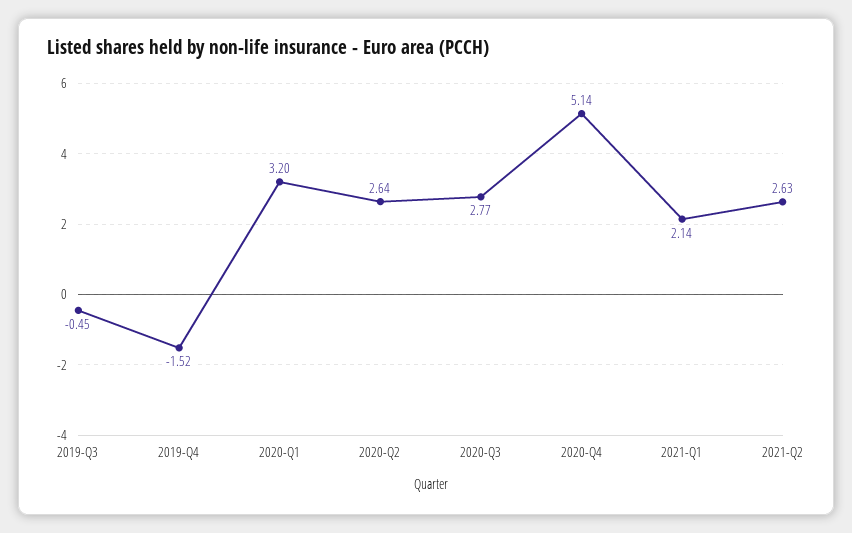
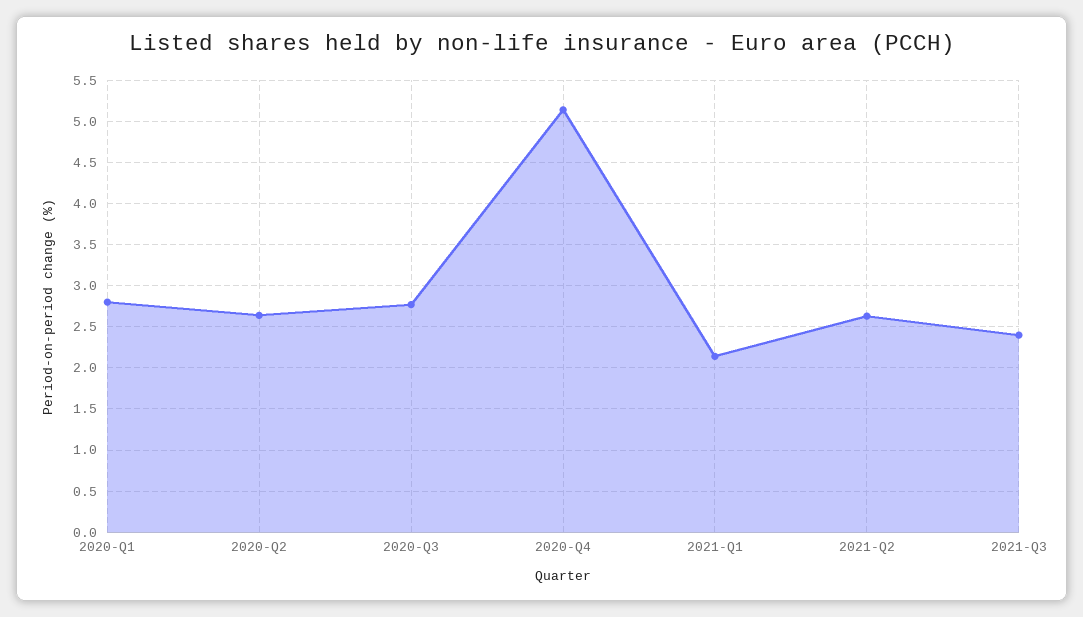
2019-Q3: -0.45 -> none
2019-Q4: -1.52 -> none
2020-Q1: 3.2 -> 2.8
2021-Q3: none -> 2.4

